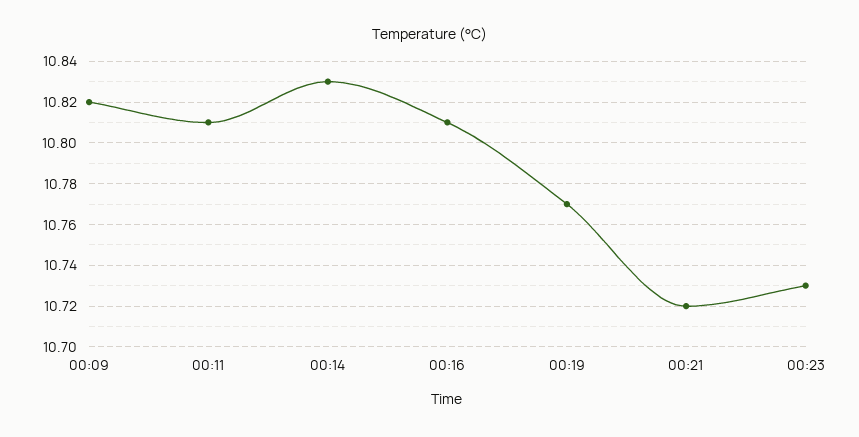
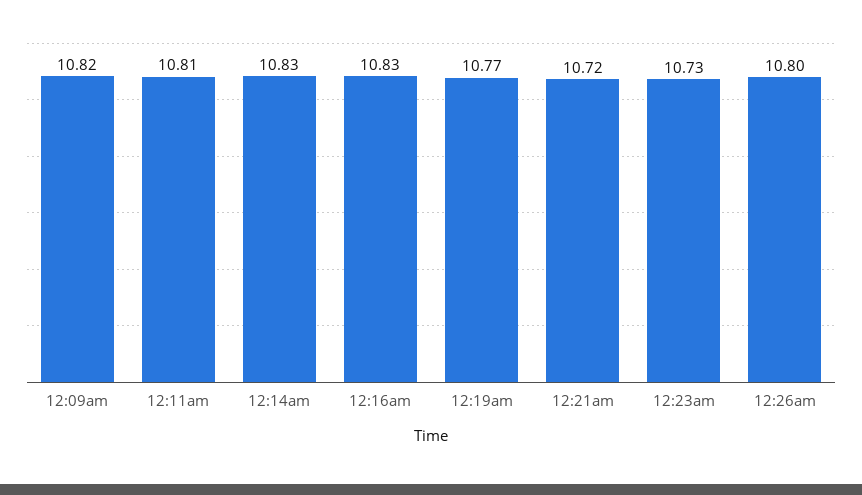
00:16: 10.81 -> 10.83
12:26am: none -> 10.8

